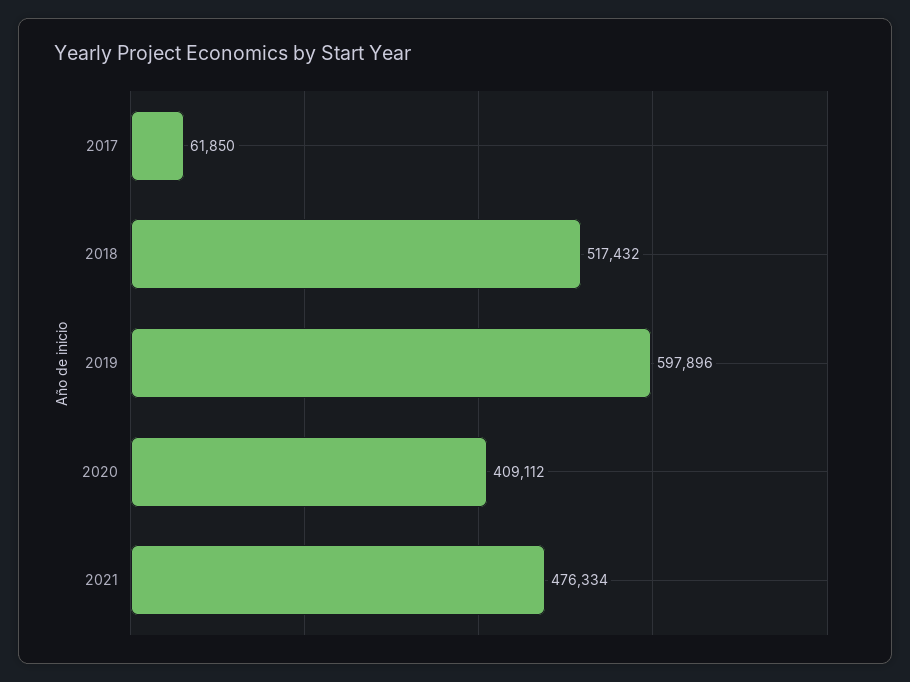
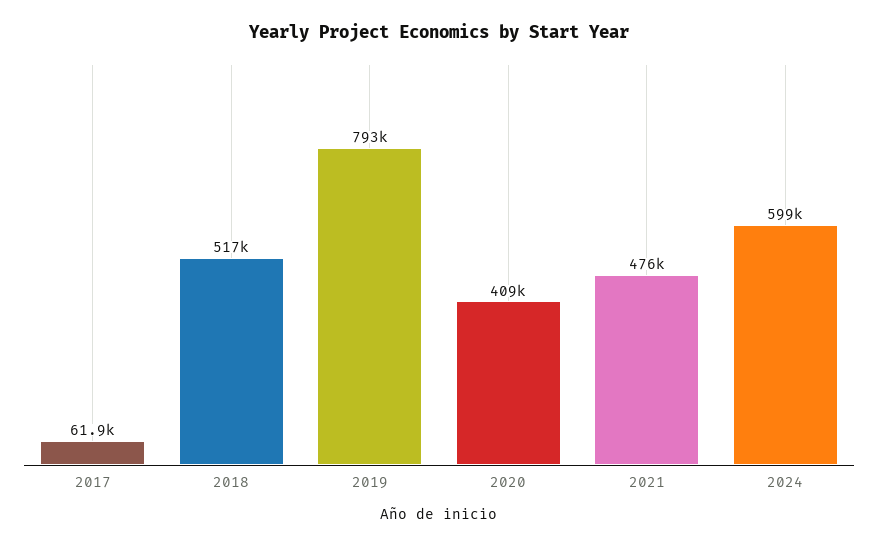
2019: 597896 -> 793000
2024: none -> 599000

